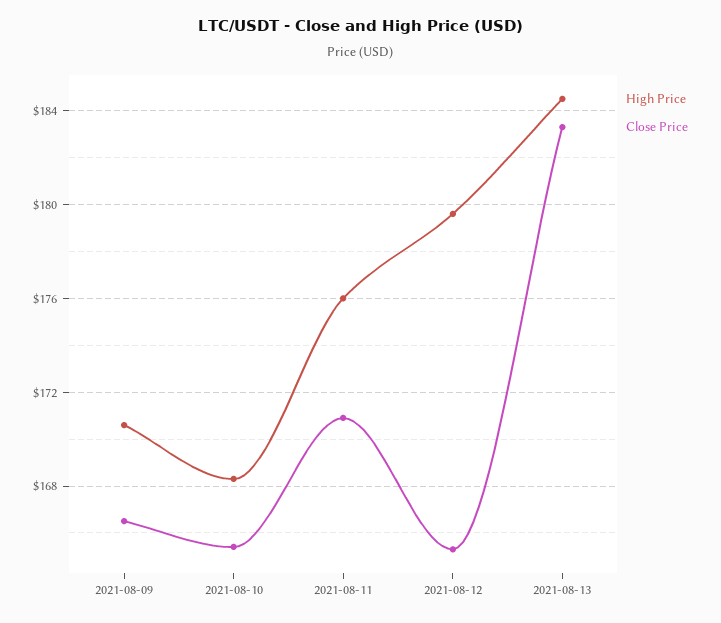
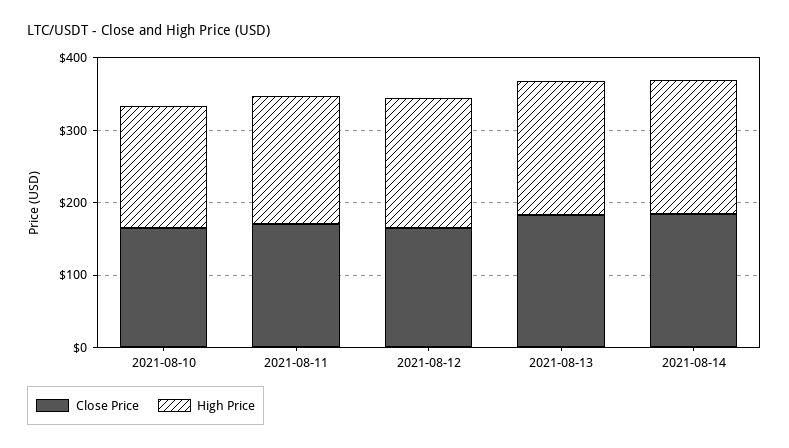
High Price, 2021-08-09: 170.5 -> none
Close Price, 2021-08-09: 166.5 -> none
Close Price, 2021-08-14: none -> 180
High Price, 2021-08-14: none -> 180

